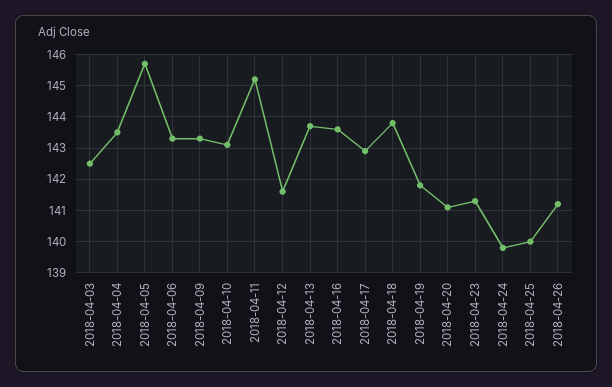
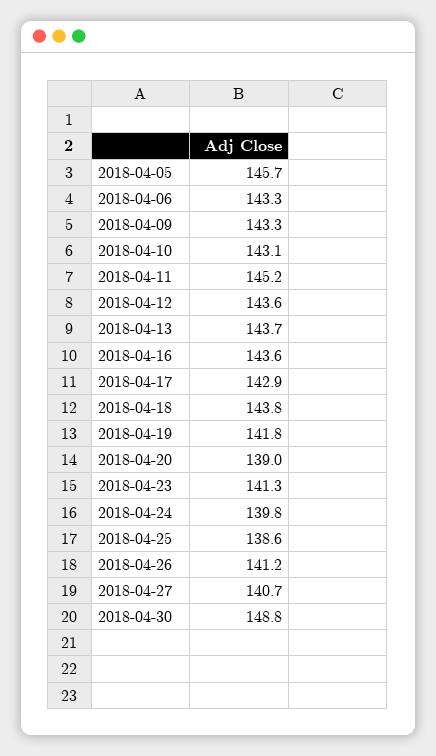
2018-04-03: 142.5 -> none
2018-04-04: 143.5 -> none
2018-04-12: 141.5 -> 143.6
2018-04-20: 141 -> 139
2018-04-25: 140 -> 138.6
2018-04-27: none -> 140.7
2018-04-30: none -> 148.8

